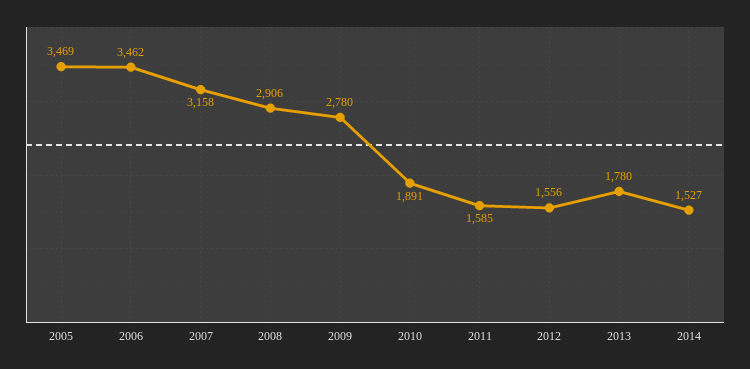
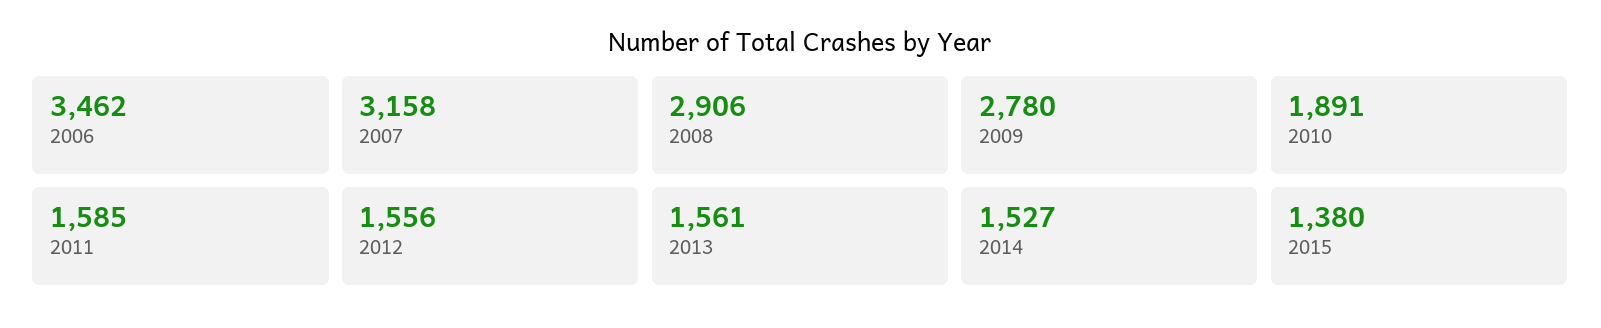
2005: 3469 -> none
2013: 1780 -> 1561
2015: none -> 1380

